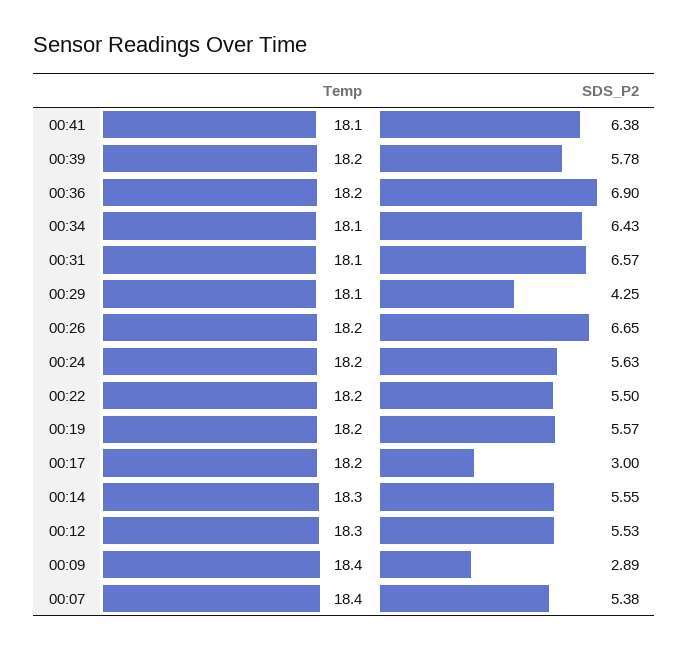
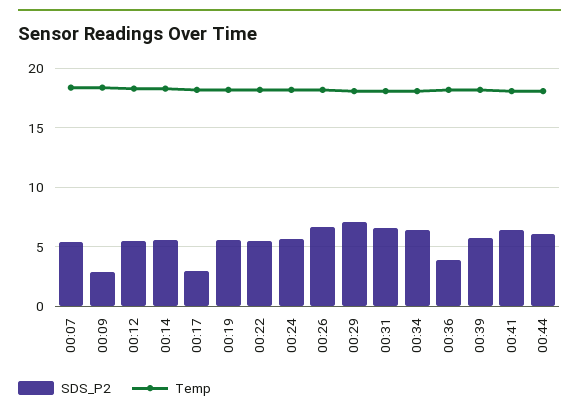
SDS_P2, 00:36: 6.9 -> 4
SDS_P2, 00:29: 4.25 -> 7
SDS_P2, 00:44: none -> 6
Temp, 00:44: none -> 18

